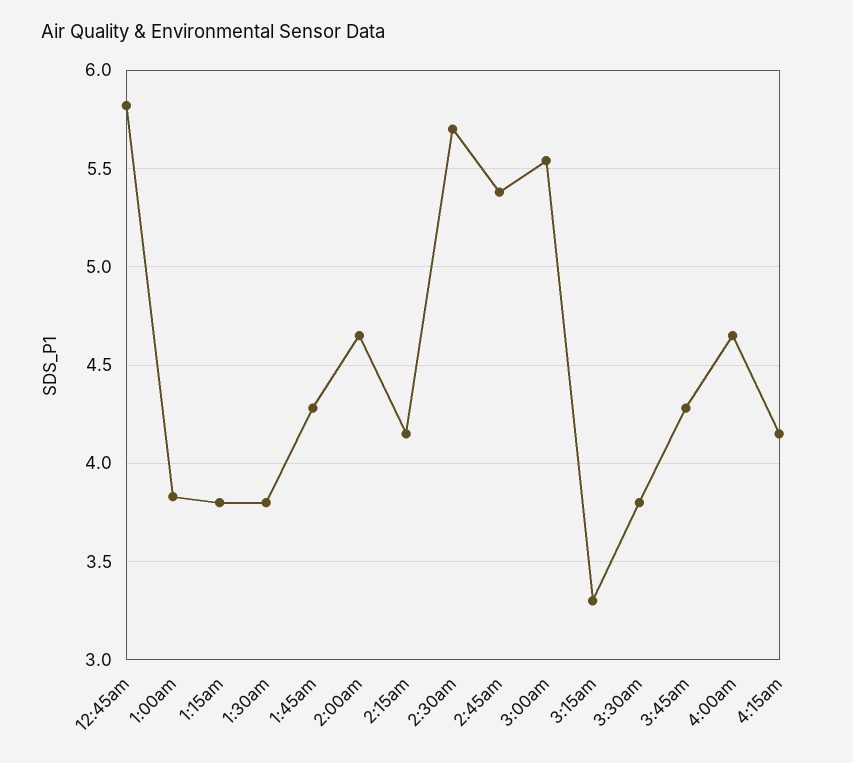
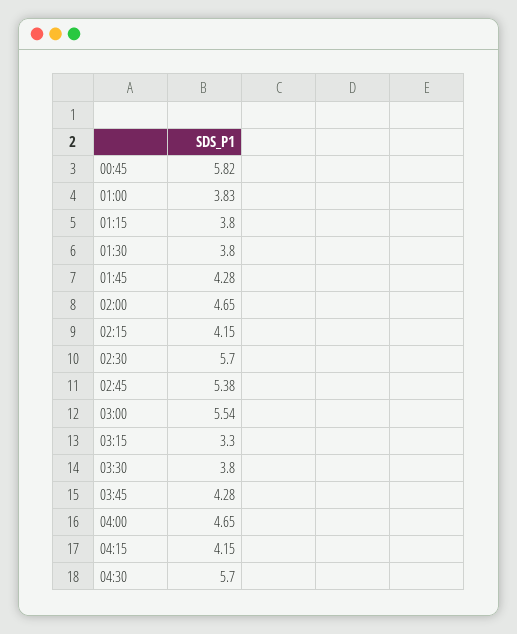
04:30: none -> 5.7

